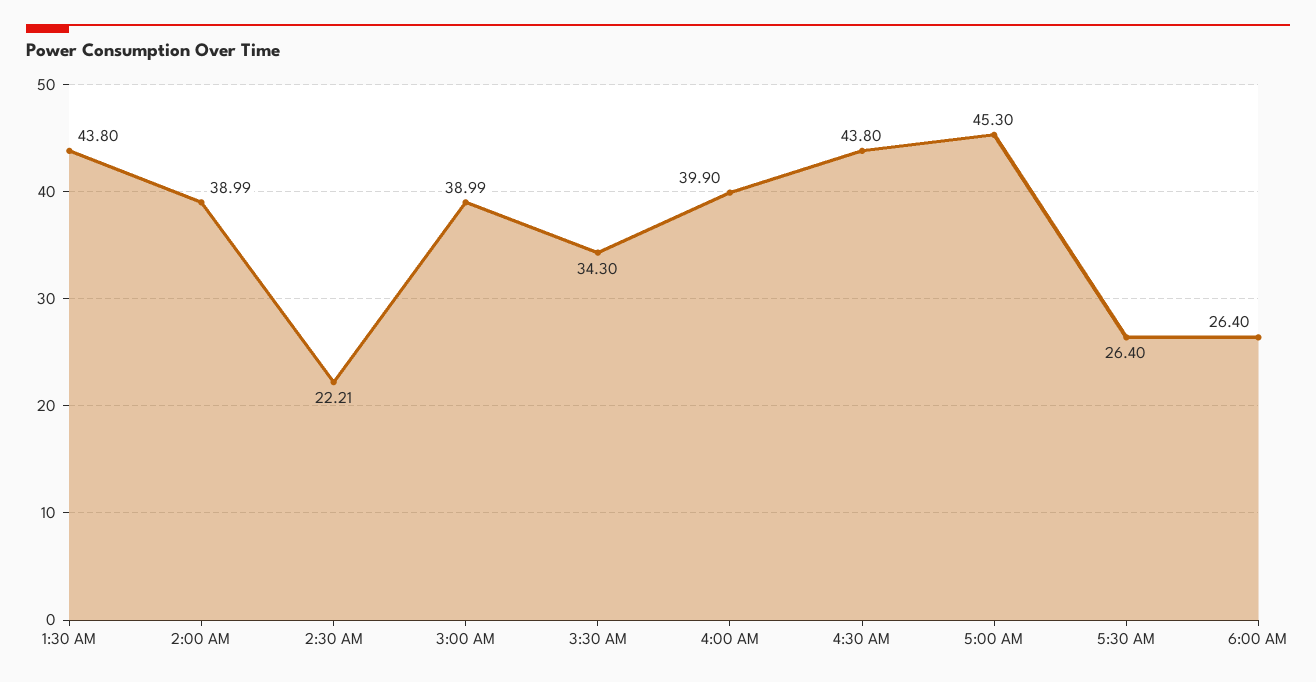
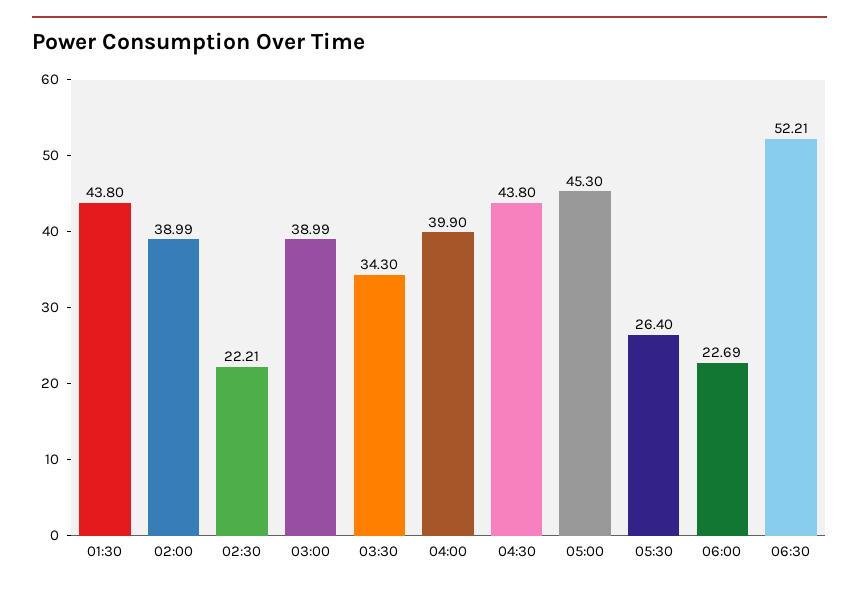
6:00 AM: 26.4 -> 22.69
06:30: none -> 52.21

